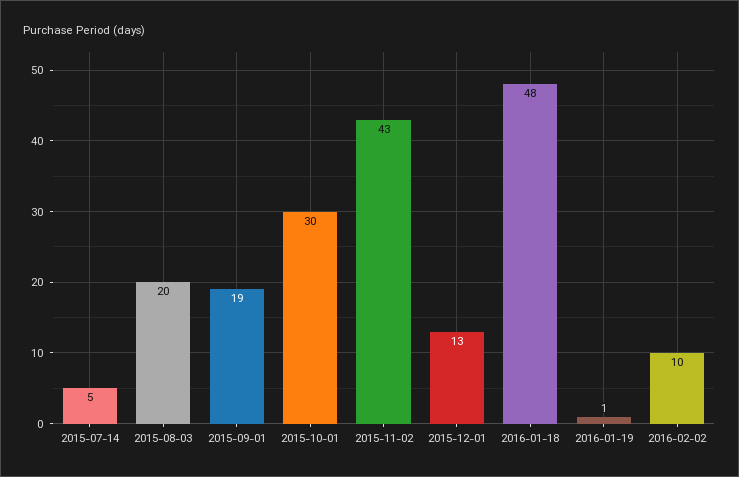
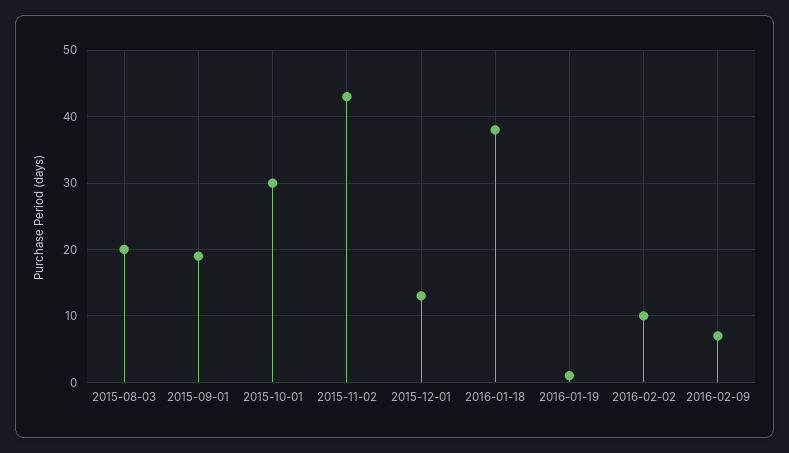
2015-07-14: 5 -> none
2016-01-18: 48 -> 38
2016-02-09: none -> 7

